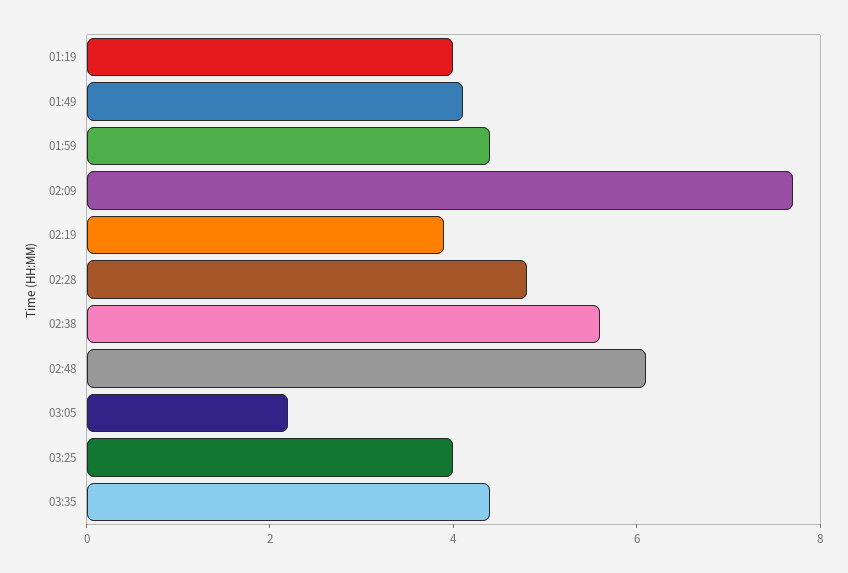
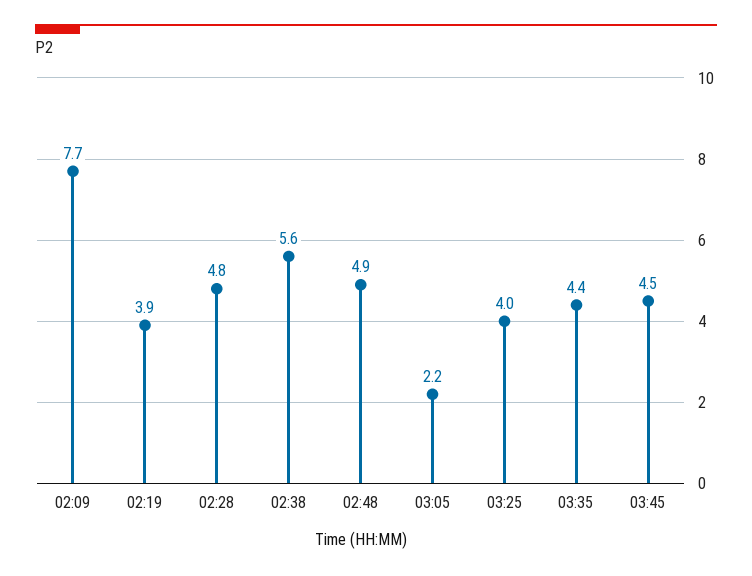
01:19: 4 -> none
01:49: 4 -> none
01:59: 4.5 -> none
02:48: 6 -> 4.9
03:45: none -> 4.5

